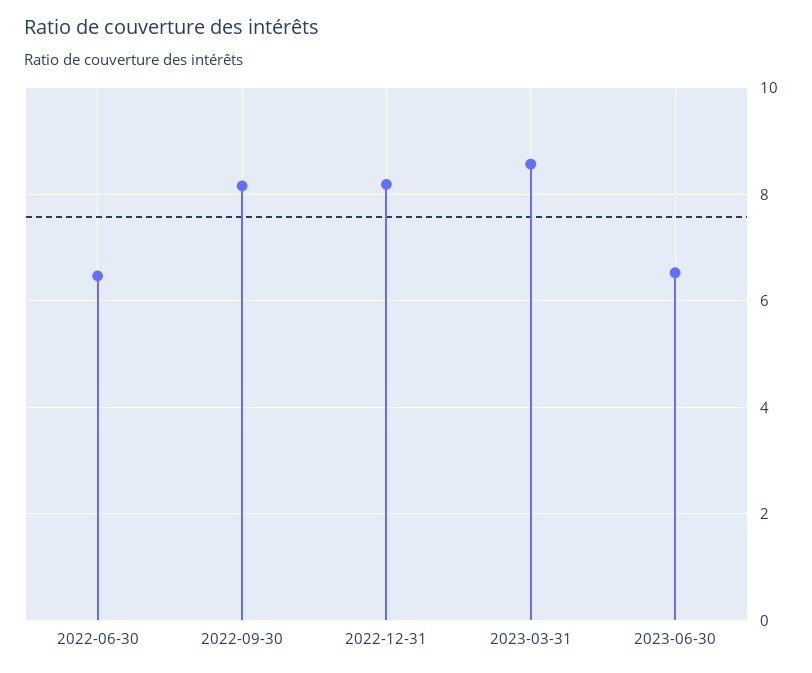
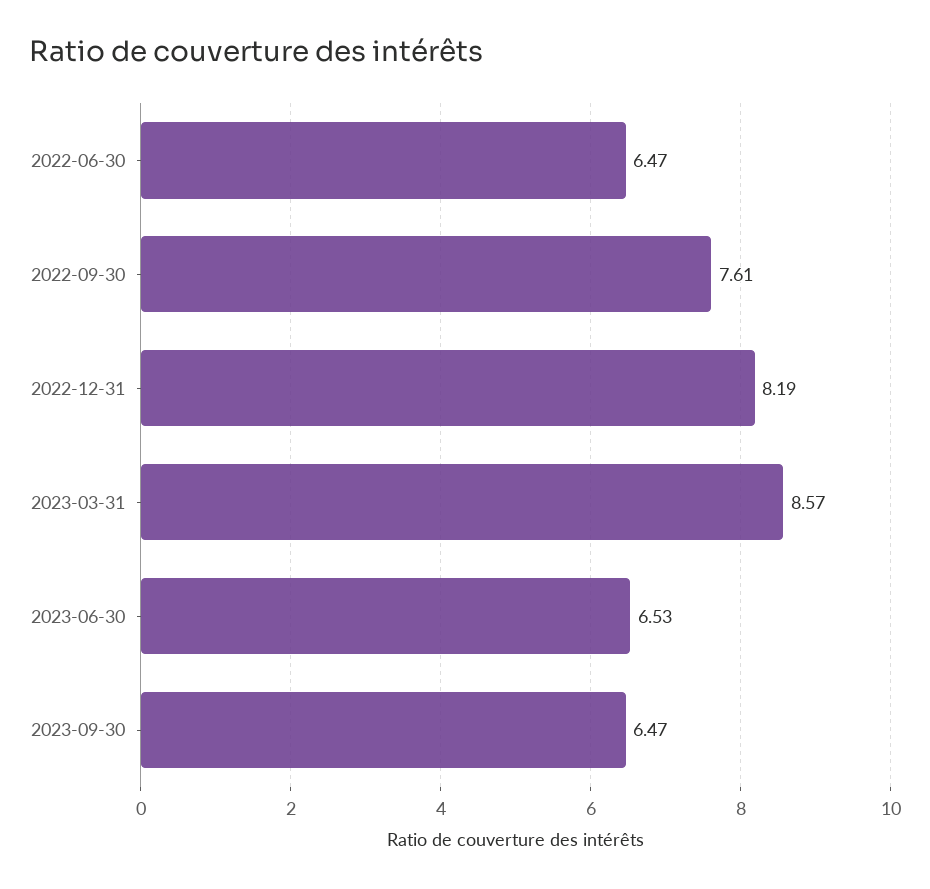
2022-09-30: 8.2 -> 7.61
2023-09-30: none -> 6.47

